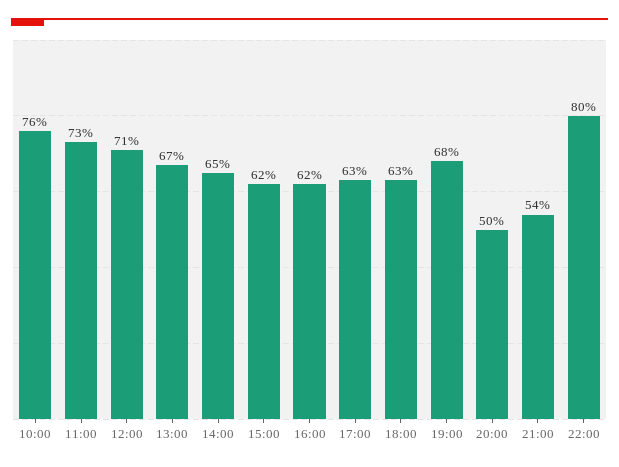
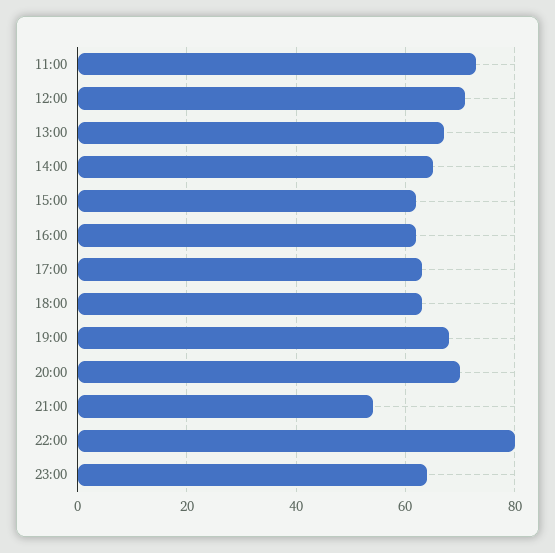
10:00: 76 -> none
20:00: 50 -> 70
23:00: none -> 65

